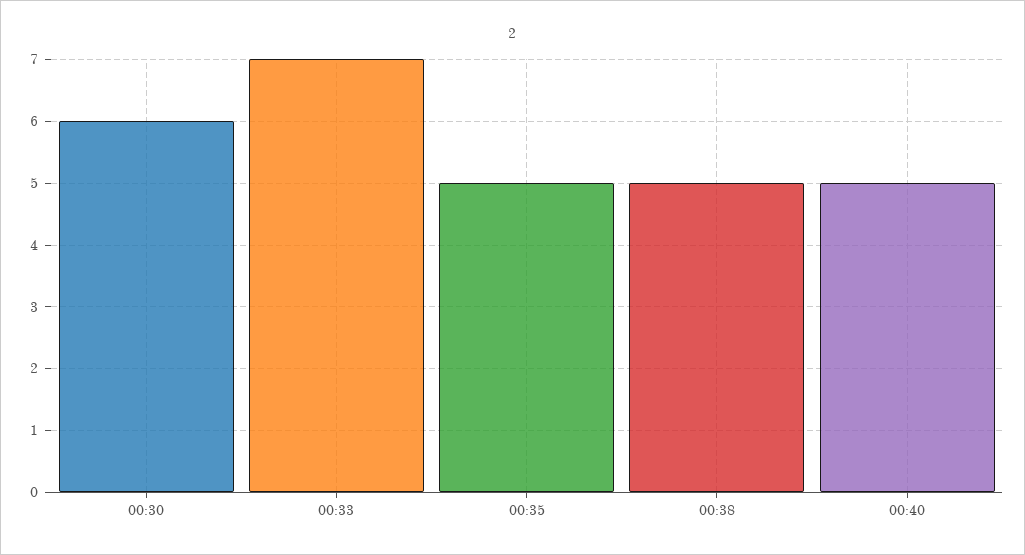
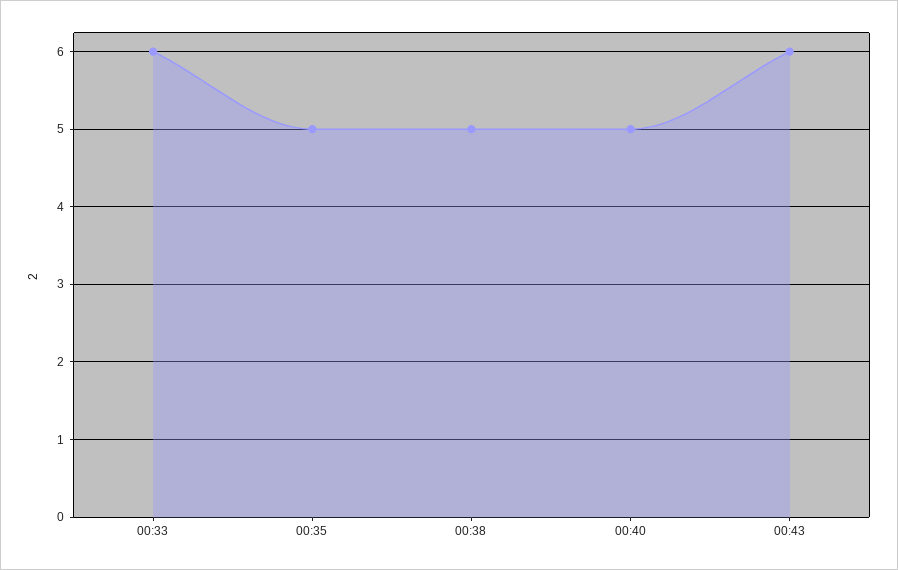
00:30: 6 -> none
00:33: 7 -> 6
00:43: none -> 6

